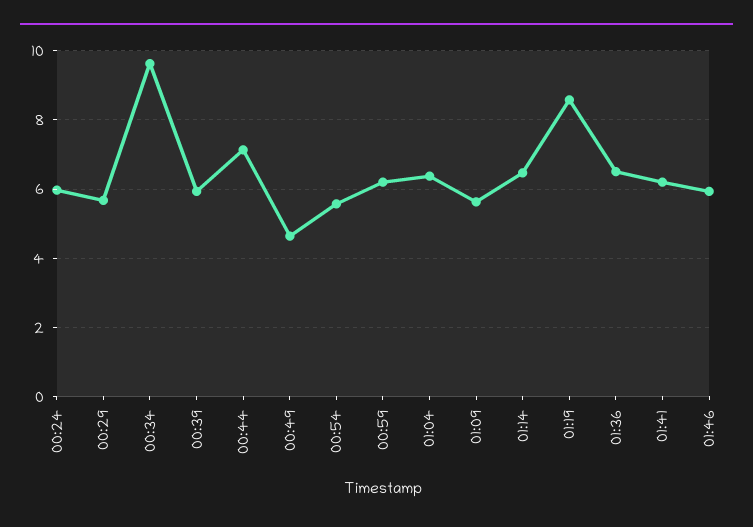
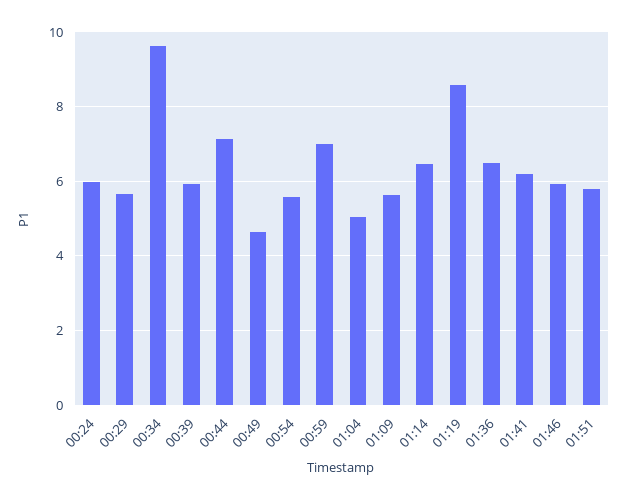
00:59: 6.2 -> 7
01:04: 6.4 -> 5
01:51: none -> 5.8

